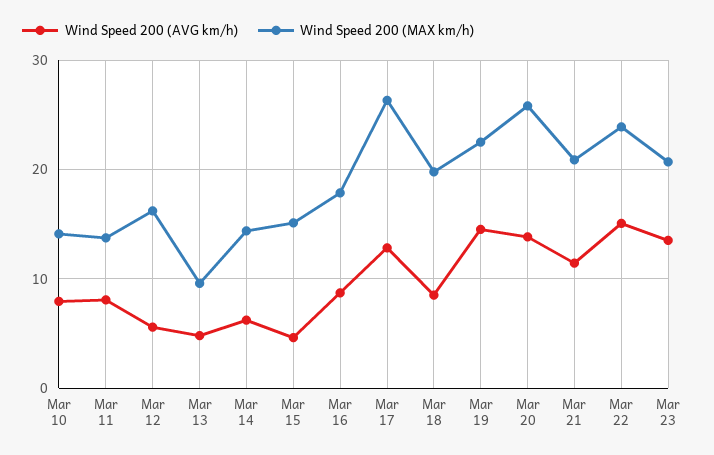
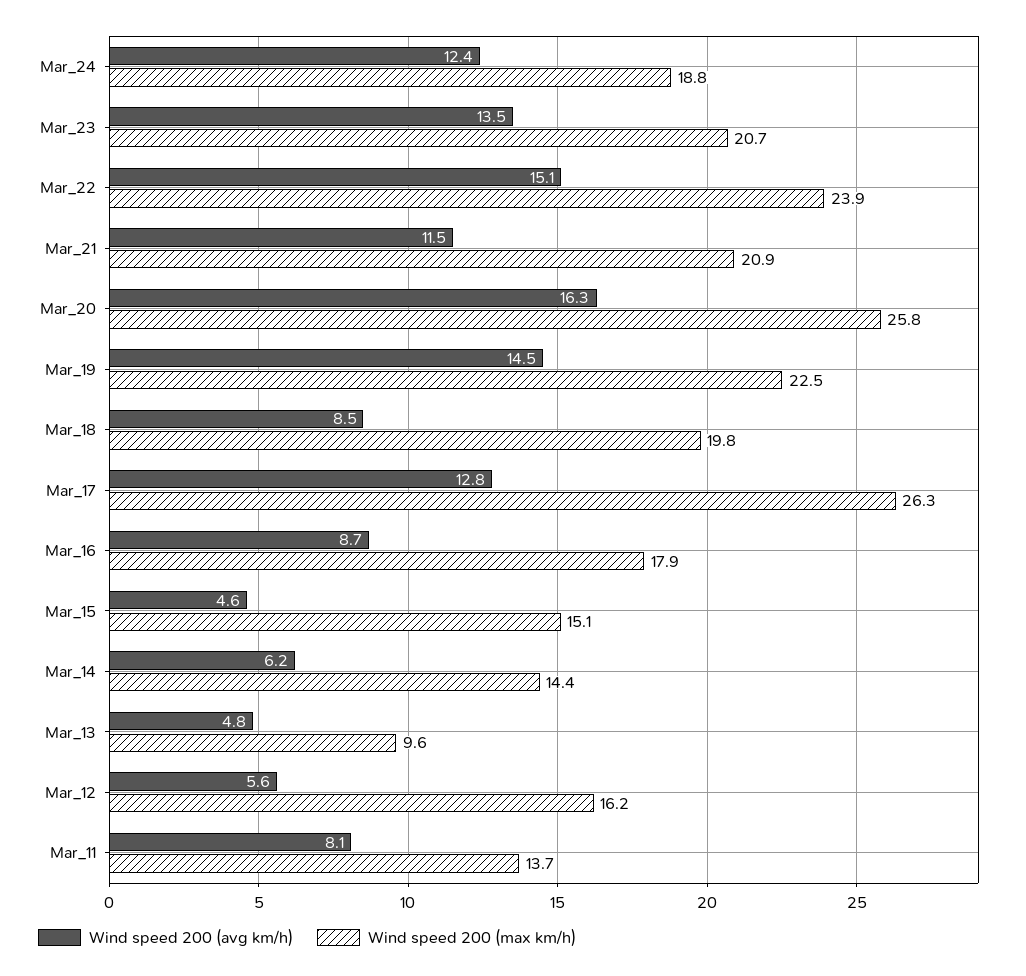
Wind Speed 200 (AVG km/h), Mar 10: 8 -> none
Wind Speed 200 (MAX km/h), Mar 10: 14 -> none
Wind Speed 200 (AVG km/h), Mar 20: 14 -> 16.3
Wind Speed 200 (AVG km/h), Mar_24: none -> 12.4
Wind Speed 200 (MAX km/h), Mar_24: none -> 18.8

